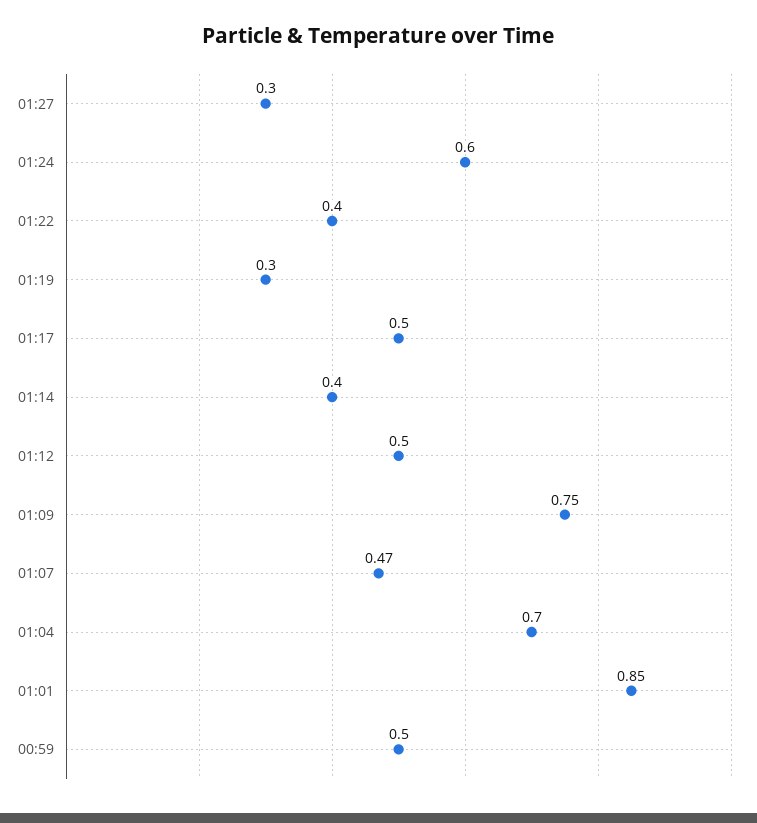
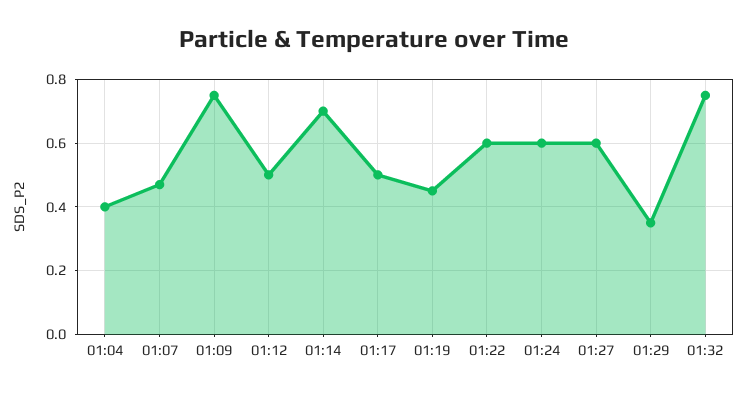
01:27: 0.3 -> 0.6
01:22: 0.4 -> 0.6
01:19: 0.3 -> 0.45
01:14: 0.4 -> 0.7
01:04: 0.7 -> 0.4
01:01: 0.85 -> none
00:59: 0.5 -> none
01:29: none -> 0.35
01:32: none -> 0.75

